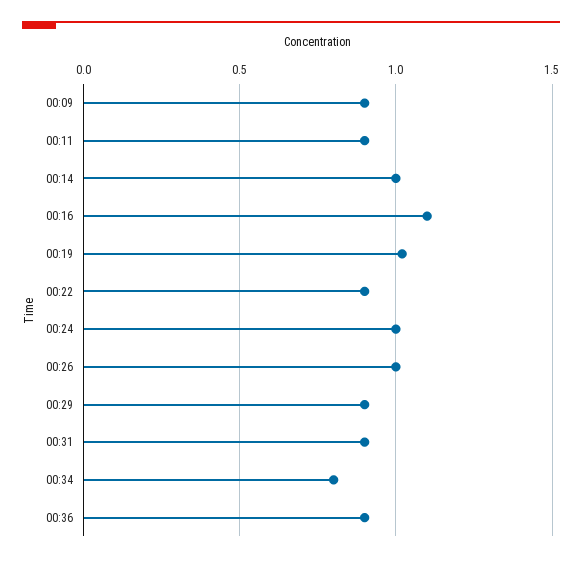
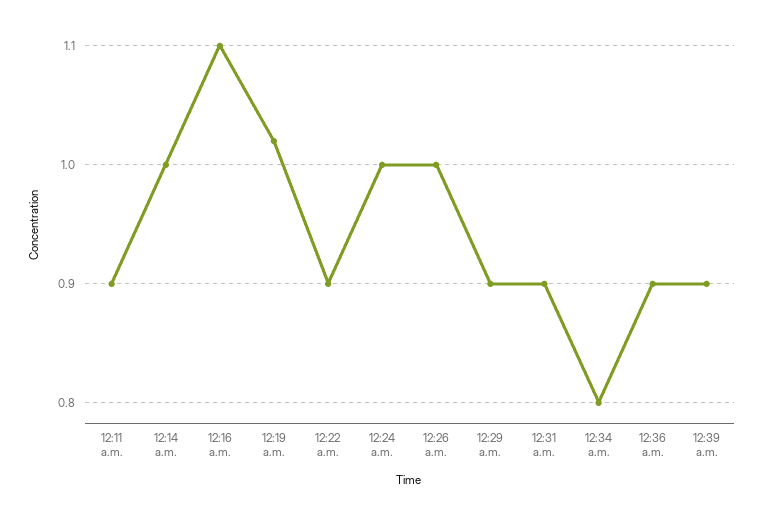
00:09: 0.9 -> none
12:39 a.m.: none -> 0.9

